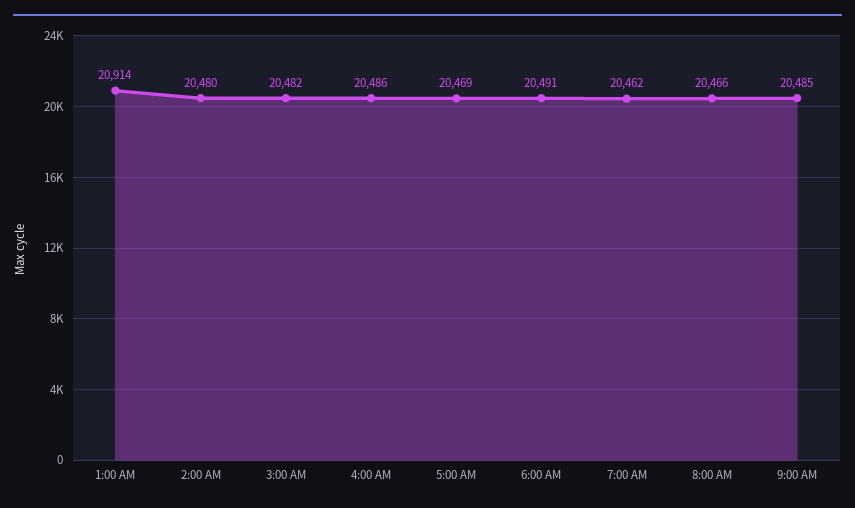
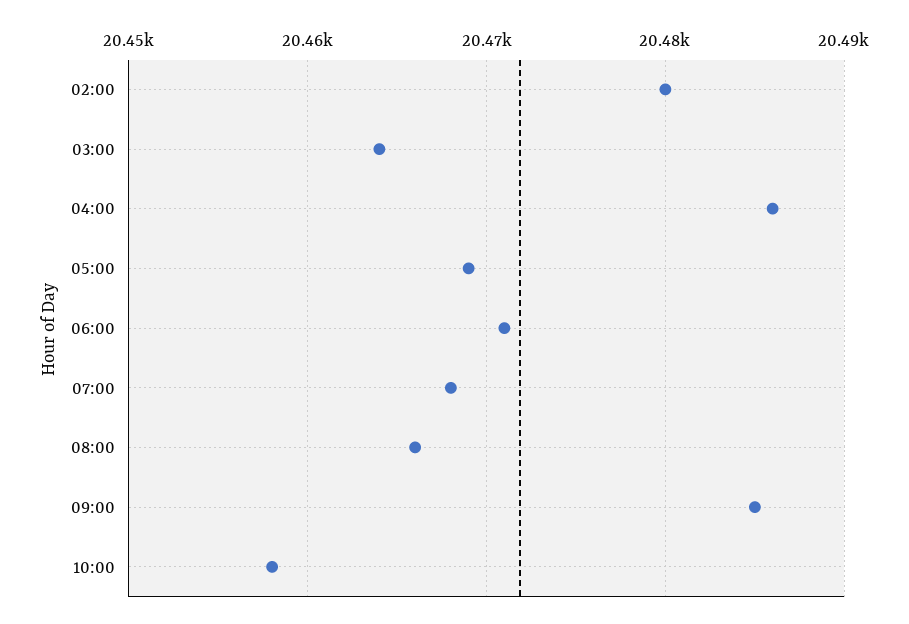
1:00 AM: 20914 -> none
3:00 AM: 20482 -> 20464
6:00 AM: 20491 -> 20471
7:00 AM: 20462 -> 20468
10:00: none -> 20458

